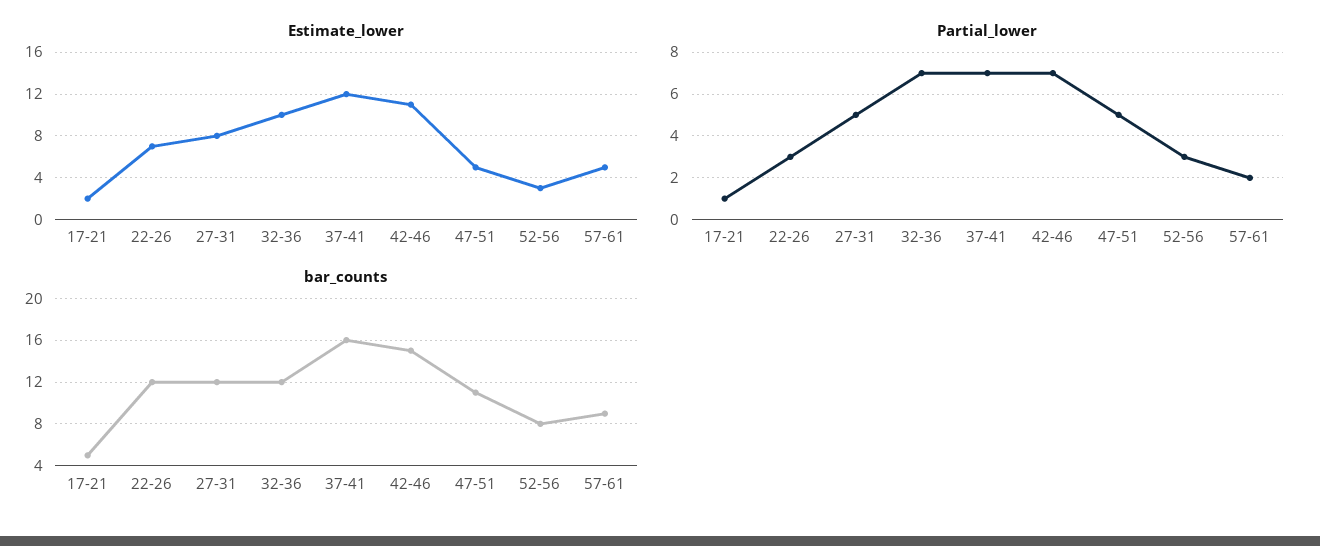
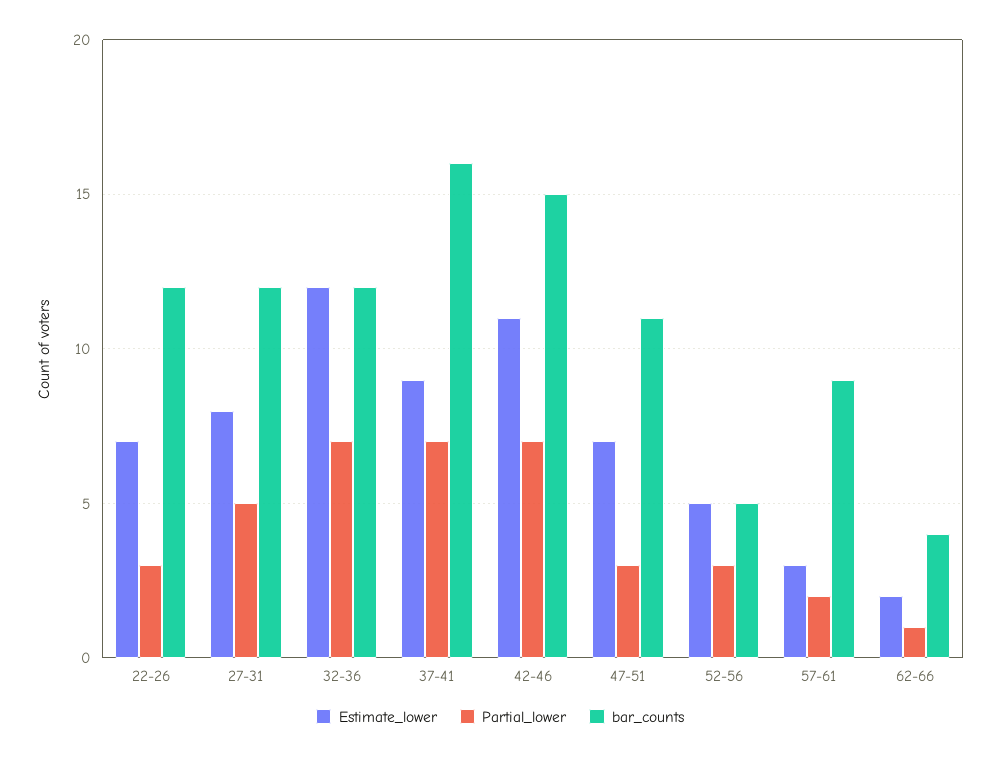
Estimate_lower, 17-21: 2 -> none
Estimate_lower, 32-36: 10 -> 12
Estimate_lower, 37-41: 12 -> 9
Estimate_lower, 47-51: 5 -> 7
Estimate_lower, 52-56: 3 -> 5
Estimate_lower, 57-61: 5 -> 3
Partial_lower, 17-21: 1 -> none
Partial_lower, 47-51: 5 -> 3
bar_counts, 17-21: 5 -> none
bar_counts, 52-56: 8 -> 5
Estimate_lower, 62-66: none -> 2
Partial_lower, 62-66: none -> 1
bar_counts, 62-66: none -> 4

